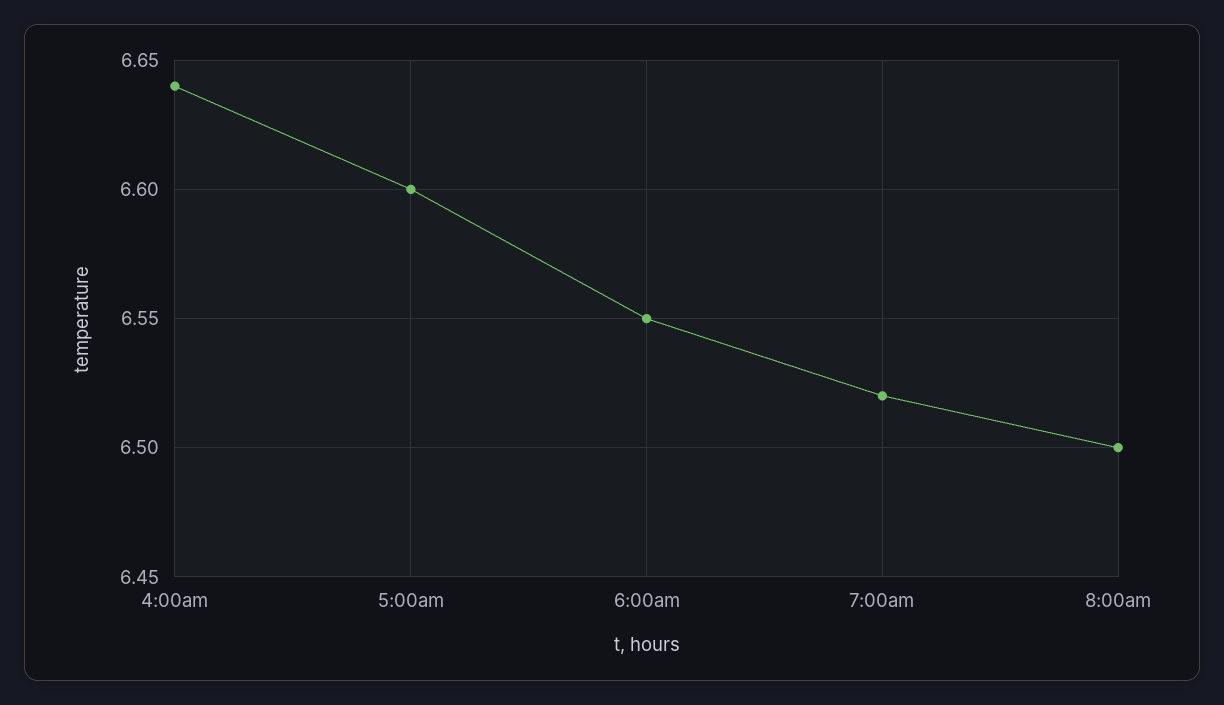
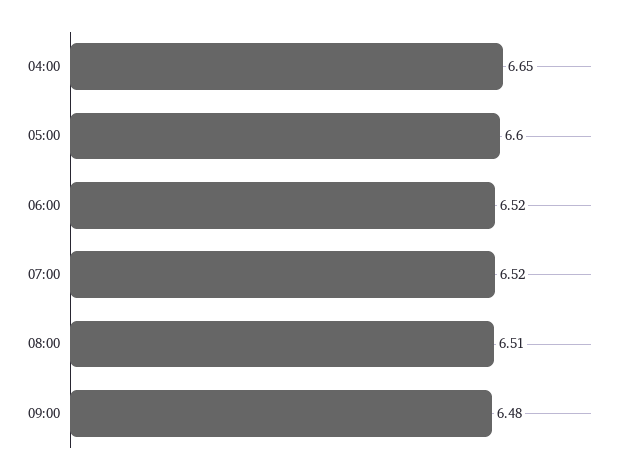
4:00am: 6.64 -> 6.65
6:00am: 6.55 -> 6.52
8:00am: 6.5 -> 6.51
09:00: none -> 6.48

